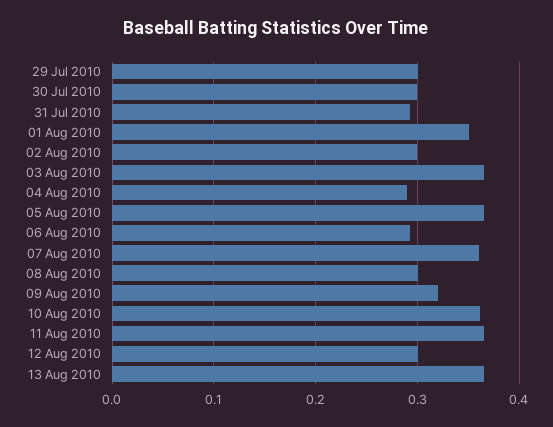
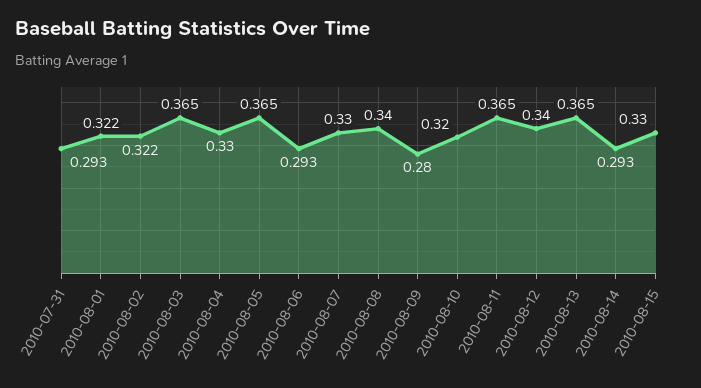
29 Jul 2010: 0.3 -> none
30 Jul 2010: 0.3 -> none
01 Aug 2010: 0.35 -> 0.322
02 Aug 2010: 0.3 -> 0.322
04 Aug 2010: 0.29 -> 0.33
07 Aug 2010: 0.36 -> 0.33
08 Aug 2010: 0.3 -> 0.34
09 Aug 2010: 0.32 -> 0.28
10 Aug 2010: 0.36 -> 0.32
12 Aug 2010: 0.3 -> 0.34
2010-08-14: none -> 0.293
2010-08-15: none -> 0.33

